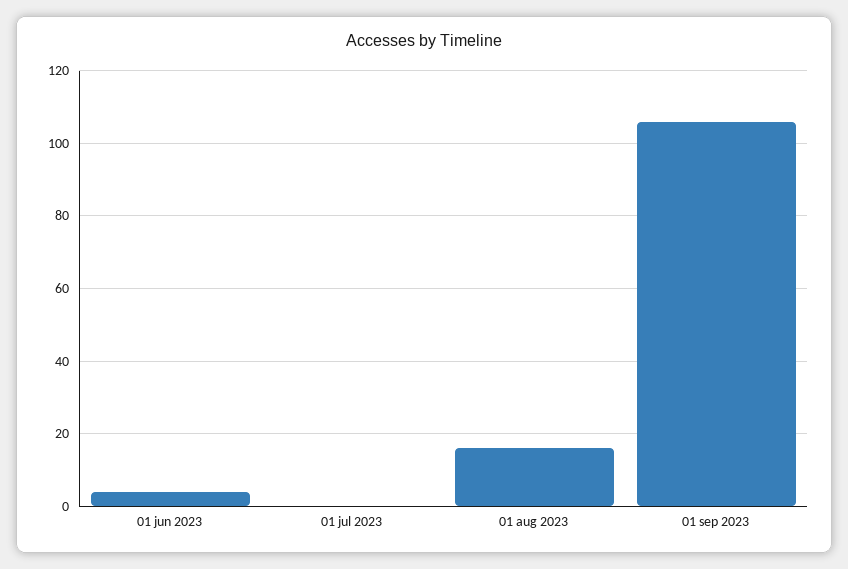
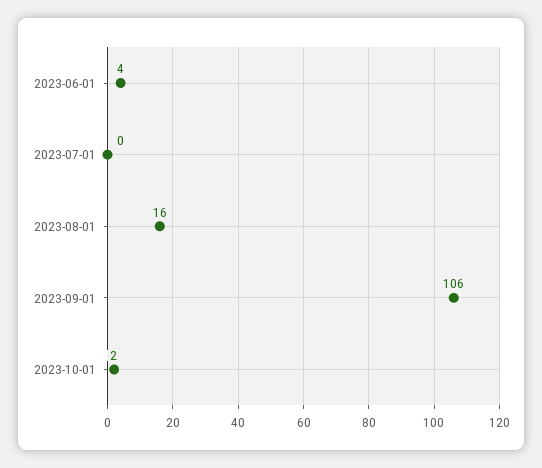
2023-10-01: none -> 2

